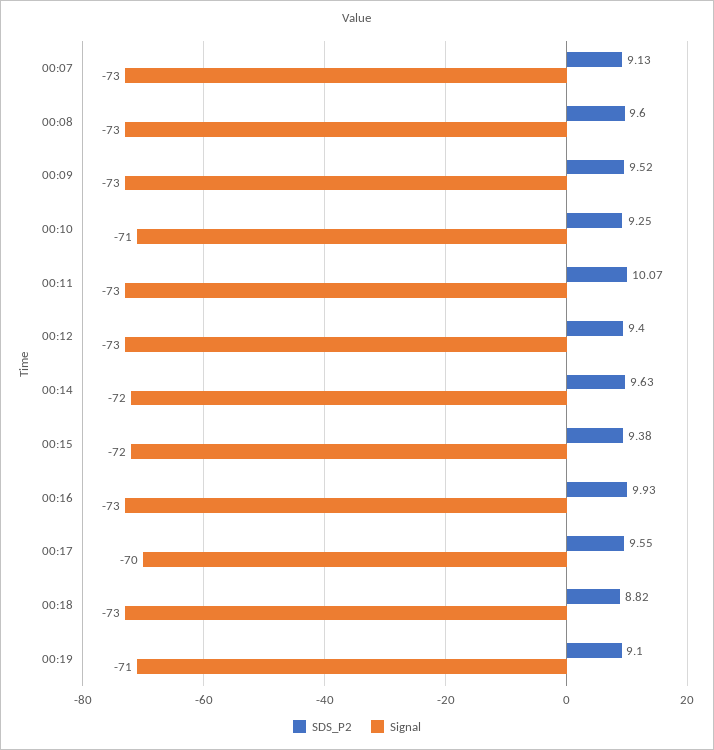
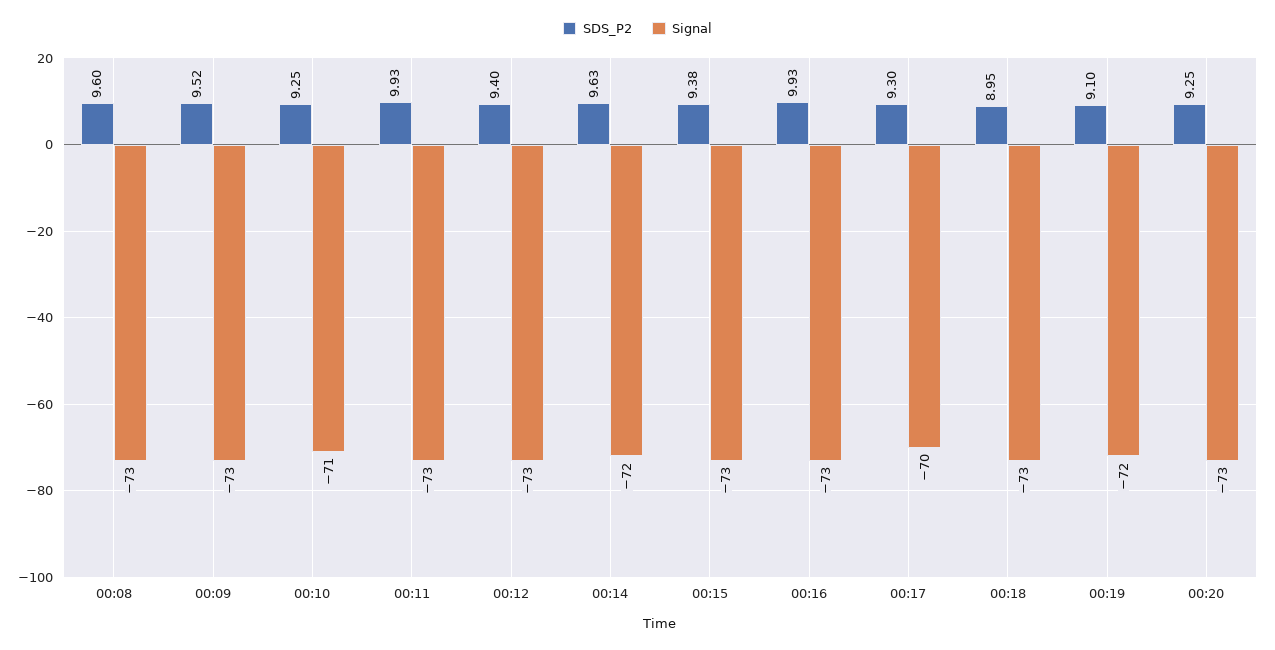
SDS_P2, 00:07: 9.13 -> none
Signal, 00:07: -73 -> none
SDS_P2, 00:11: 10.07 -> 9.93
Signal, 00:15: -72 -> -73
SDS_P2, 00:17: 9.55 -> 9.3
SDS_P2, 00:18: 8.82 -> 8.95
Signal, 00:19: -71 -> -72
SDS_P2, 00:20: none -> 9.25
Signal, 00:20: none -> -73

